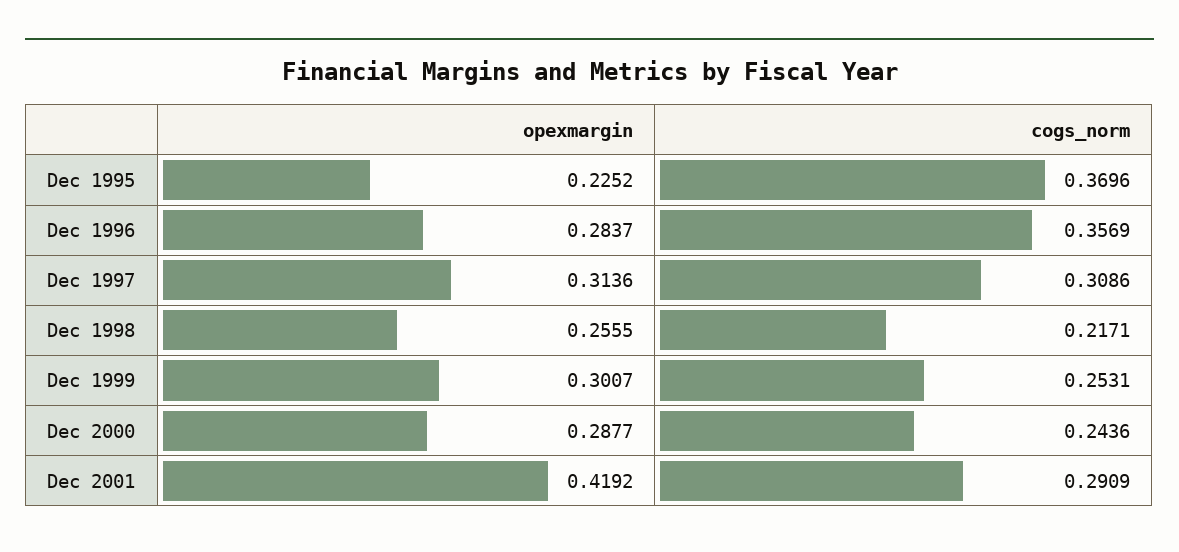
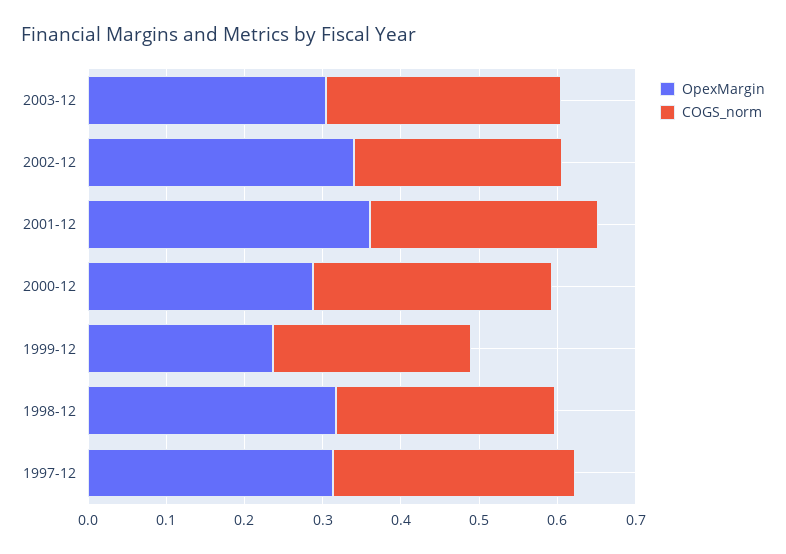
opexmargin, Dec 1995: 0.2252 -> none
cogs_norm, Dec 1995: 0.3696 -> none
opexmargin, Dec 1996: 0.2837 -> none
cogs_norm, Dec 1996: 0.3569 -> none
opexmargin, Dec 1998: 0.2555 -> 0.32
cogs_norm, Dec 1998: 0.2171 -> 0.28
opexmargin, Dec 1999: 0.3007 -> 0.24
cogs_norm, Dec 2000: 0.2436 -> 0.3
opexmargin, Dec 2001: 0.4192 -> 0.36
opexmargin, 2003-12: none -> 0.3
cogs_norm, 2003-12: none -> 0.3
opexmargin, 2002-12: none -> 0.34
cogs_norm, 2002-12: none -> 0.26

